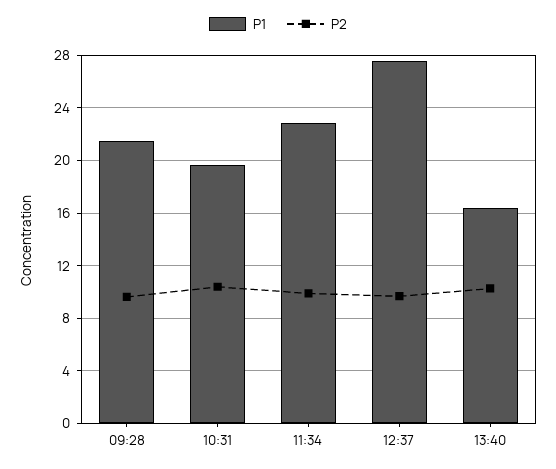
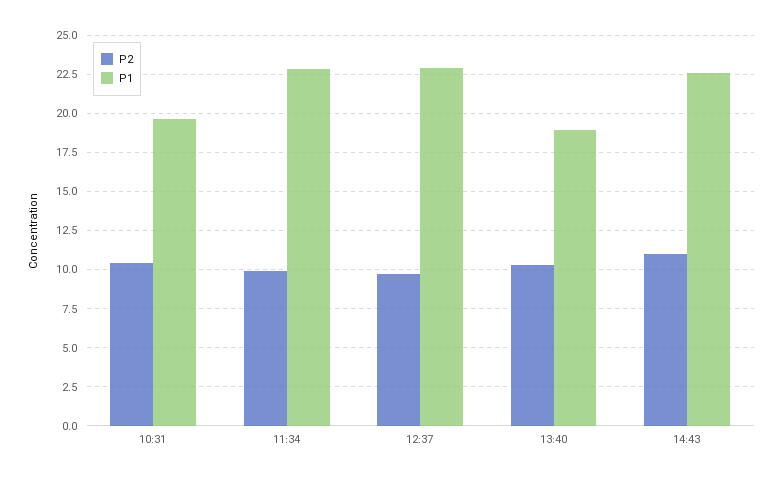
P1, 09:28: 21.5 -> none
P2, 09:28: 9.5 -> none
P1, 12:37: 27.5 -> 23
P1, 13:40: 16.5 -> 19
P2, 14:43: none -> 11
P1, 14:43: none -> 22.5

